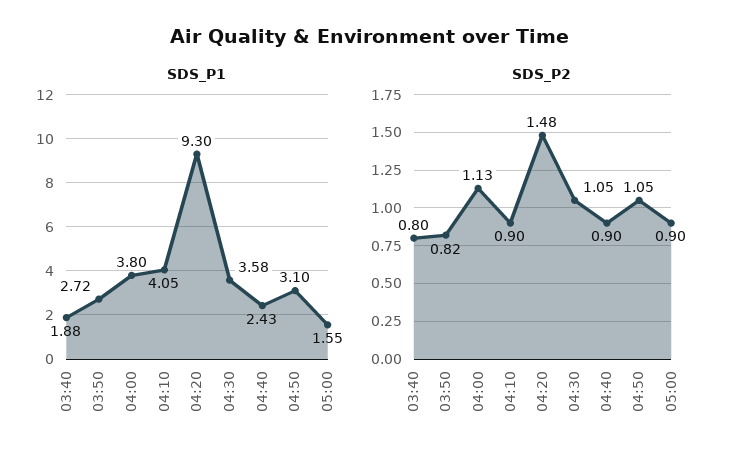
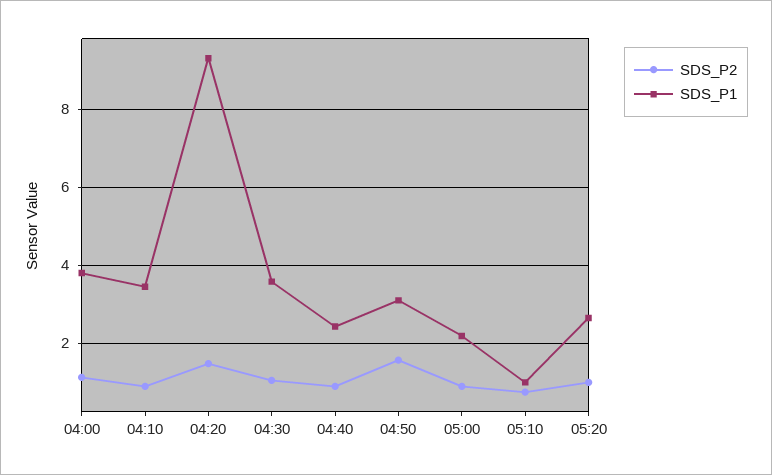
SDS_P1, 03:40: 1.88 -> none
SDS_P1, 03:50: 2.72 -> none
SDS_P1, 04:10: 4.05 -> 3.4
SDS_P1, 05:00: 1.55 -> 2.2
SDS_P2, 03:40: 0.8 -> none
SDS_P2, 03:50: 0.82 -> none
SDS_P2, 04:50: 1.05 -> 1.6
SDS_P2, 05:10: none -> 0.8
SDS_P1, 05:10: none -> 1
SDS_P2, 05:20: none -> 1
SDS_P1, 05:20: none -> 2.6

